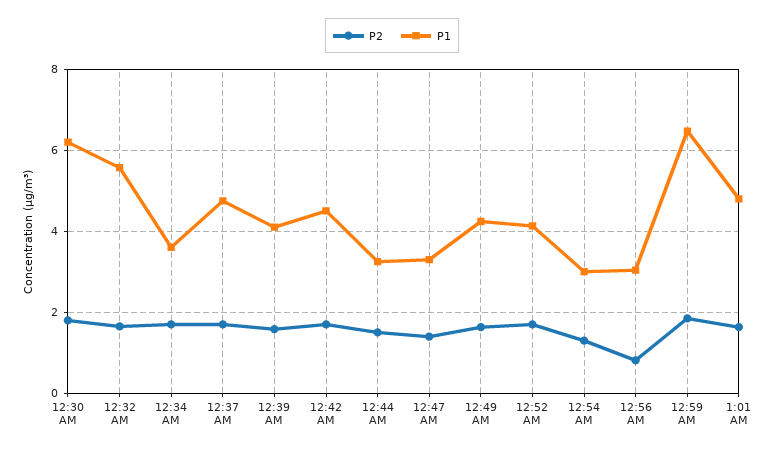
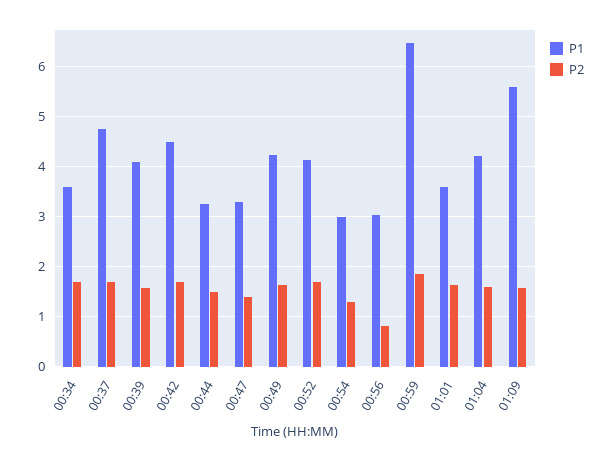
P2, 12:30 AM: 1.8 -> none
P1, 12:30 AM: 6.2 -> none
P2, 12:32 AM: 1.6 -> none
P1, 12:32 AM: 5.6 -> none
P1, 1:01 AM: 4.8 -> 3.6
P1, 01:04: none -> 4.2
P2, 01:04: none -> 1.6
P1, 01:09: none -> 5.6
P2, 01:09: none -> 1.6

